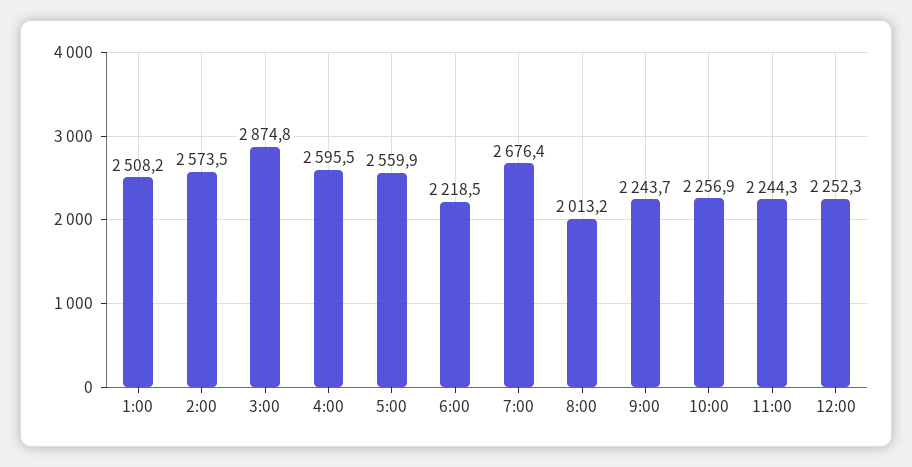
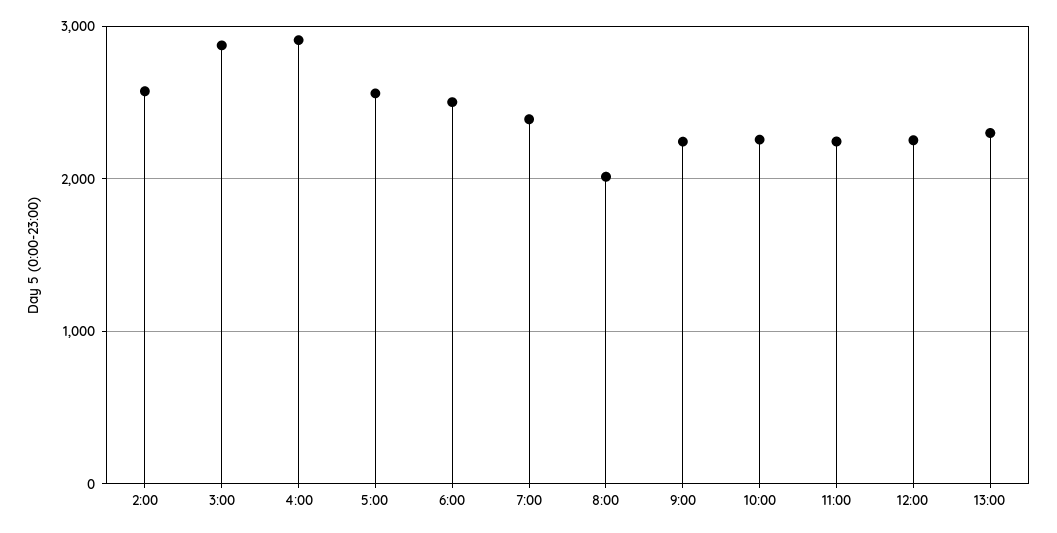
1:00: 2508.2 -> none
4:00: 2595.5 -> 2900
6:00: 2218.5 -> 2500
7:00: 2676.4 -> 2400
13:00: none -> 2300

